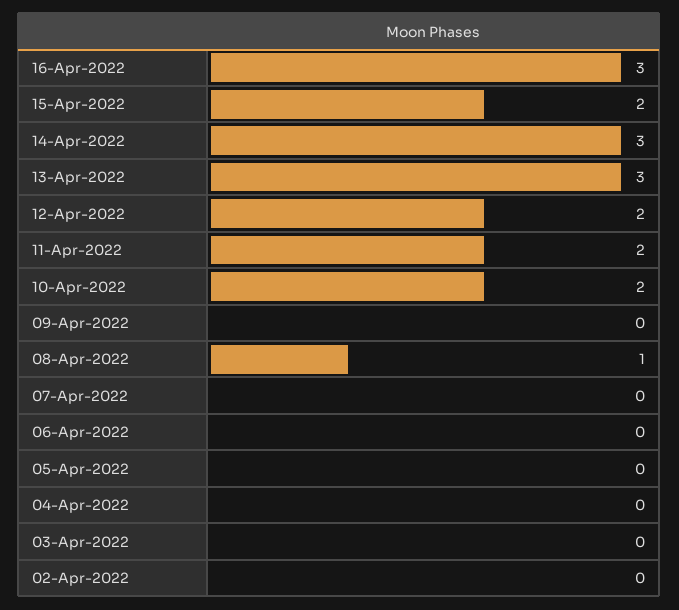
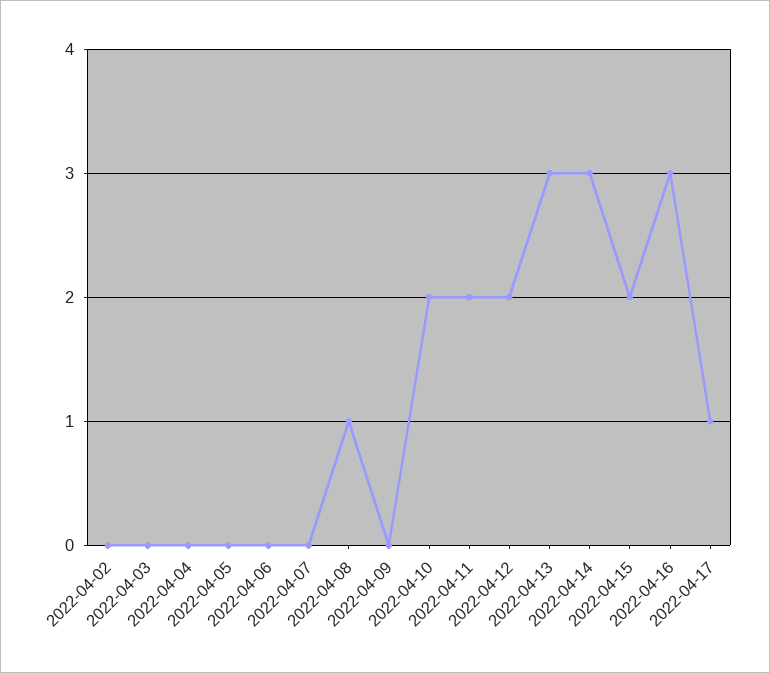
2022-04-17: none -> 1

